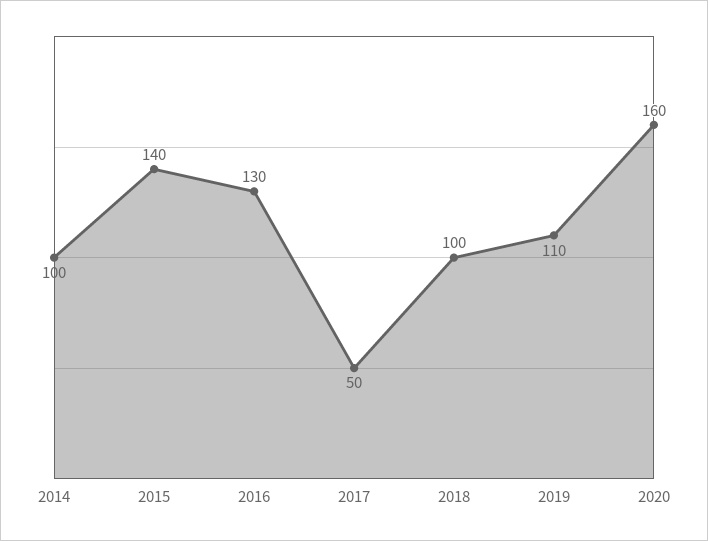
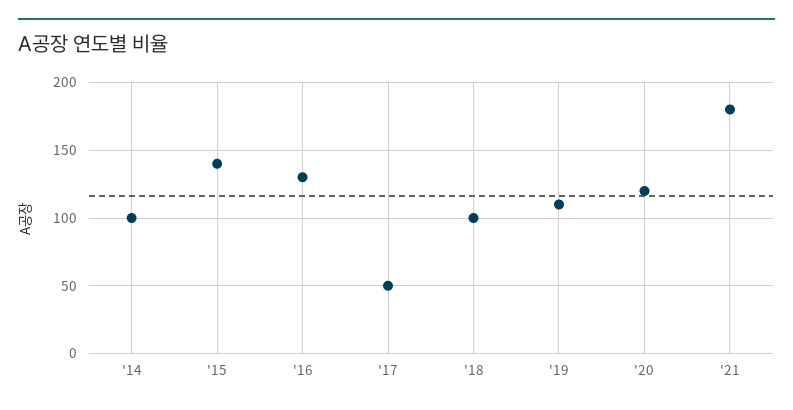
2020: 160 -> 120
'21: none -> 180

